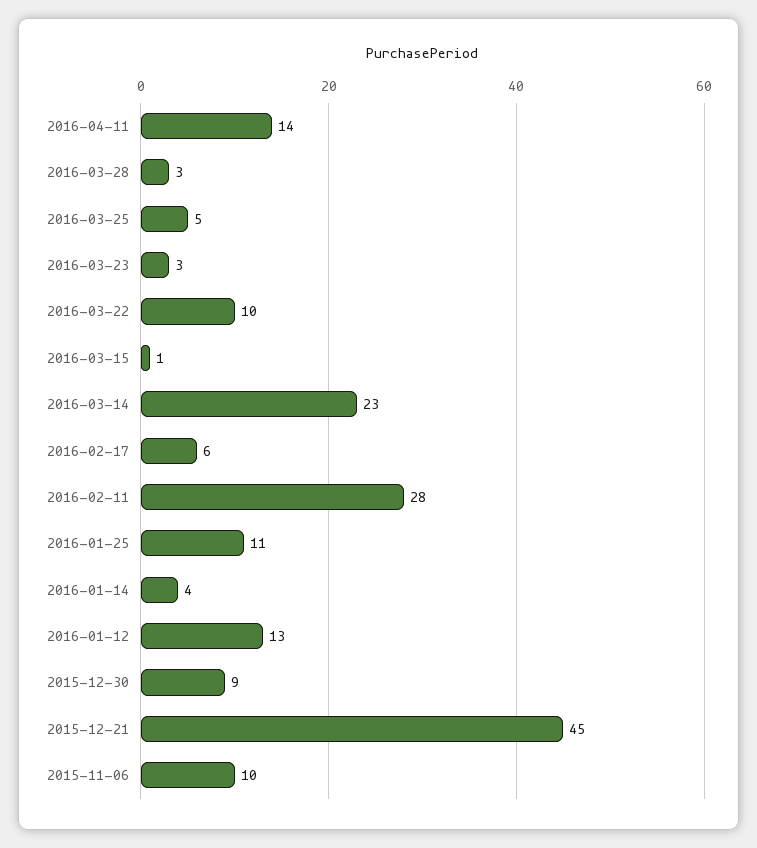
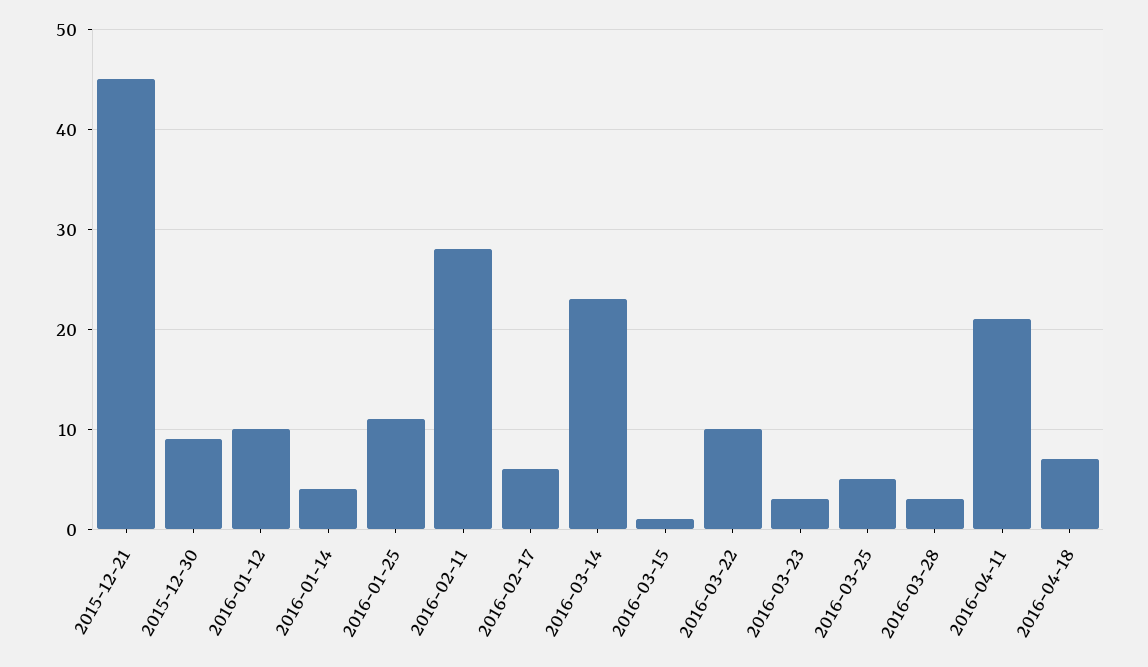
2016-04-11: 14 -> 21
2016-01-12: 13 -> 10
2015-11-06: 10 -> none
2016-04-18: none -> 7

